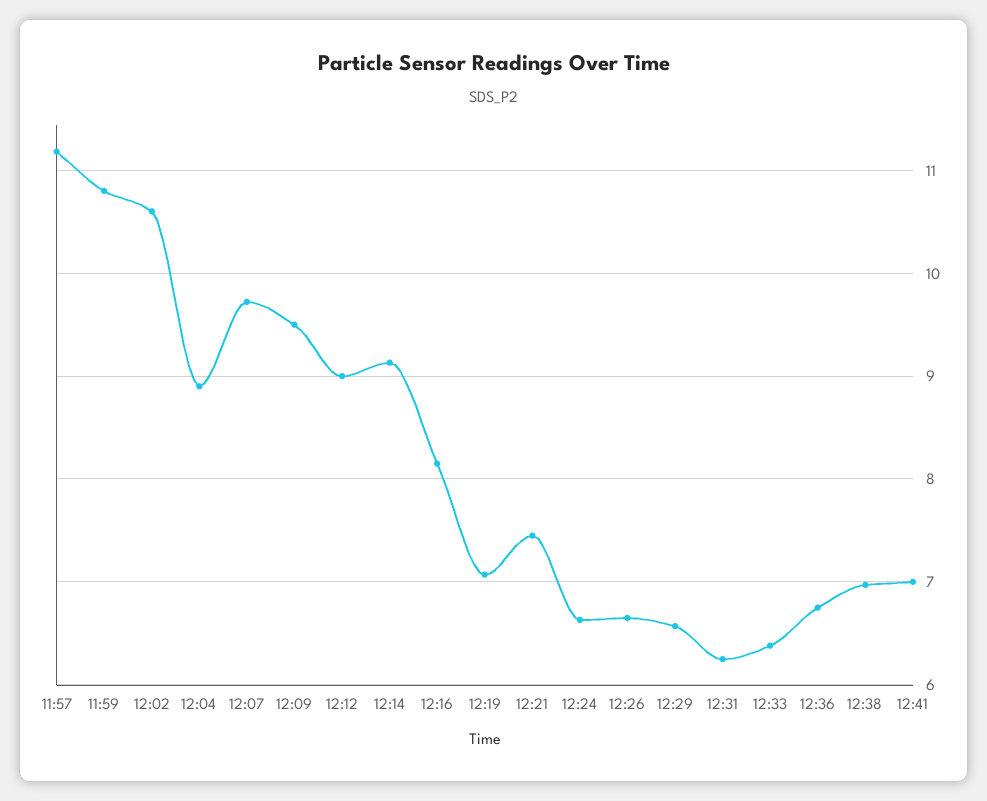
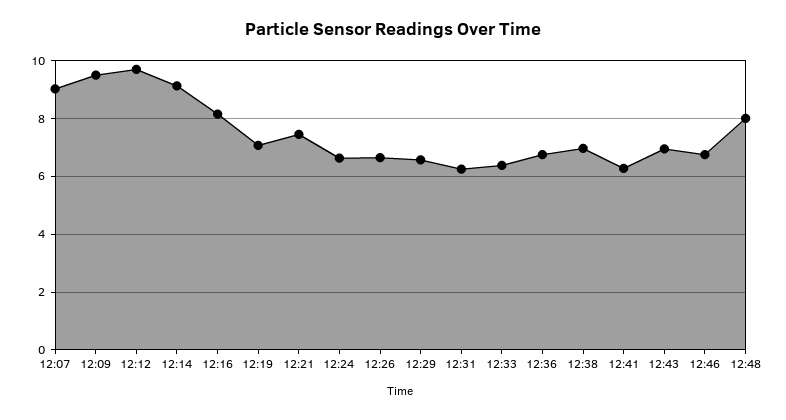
11:57: 11.2 -> none
11:59: 10.8 -> none
12:02: 10.6 -> none
12:04: 8.9 -> none
12:07: 9.7 -> 9
12:12: 9 -> 9.75
12:41: 7 -> 6.25
12:43: none -> 7
12:46: none -> 6.75
12:48: none -> 8

